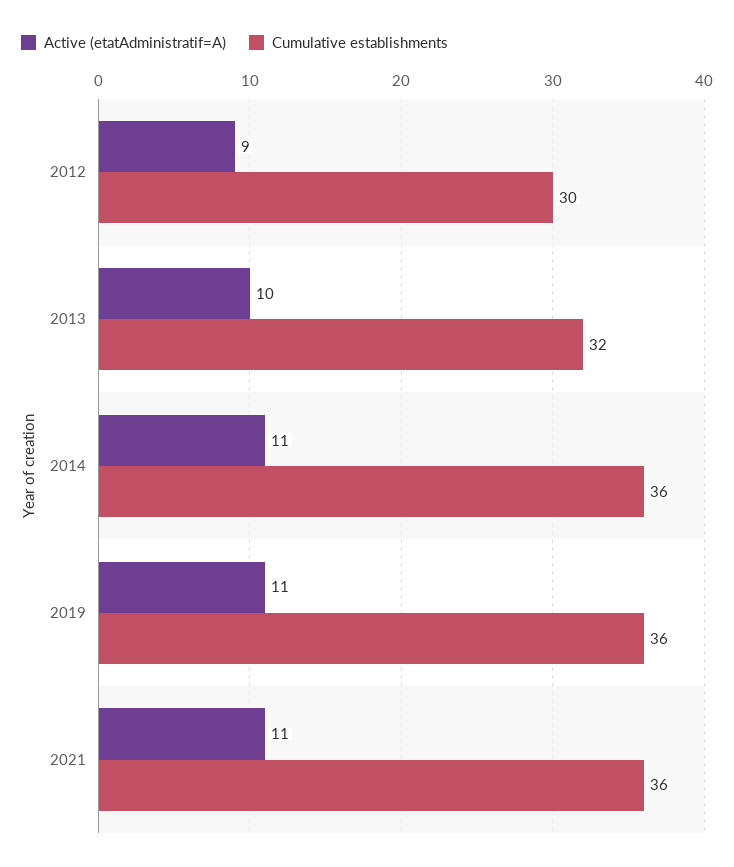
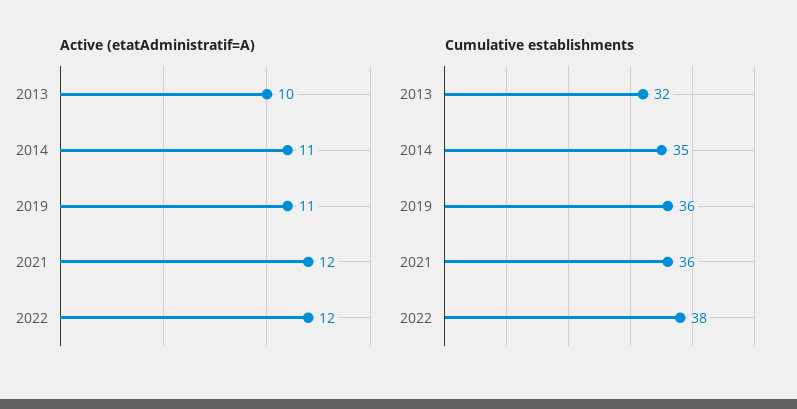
Active (etatAdministratif=A), 2012: 9 -> none
Cumulative establishments, 2012: 30 -> none
Cumulative establishments, 2014: 36 -> 35
Active (etatAdministratif=A), 2021: 11 -> 12
Active (etatAdministratif=A), 2022: none -> 12
Cumulative establishments, 2022: none -> 38

